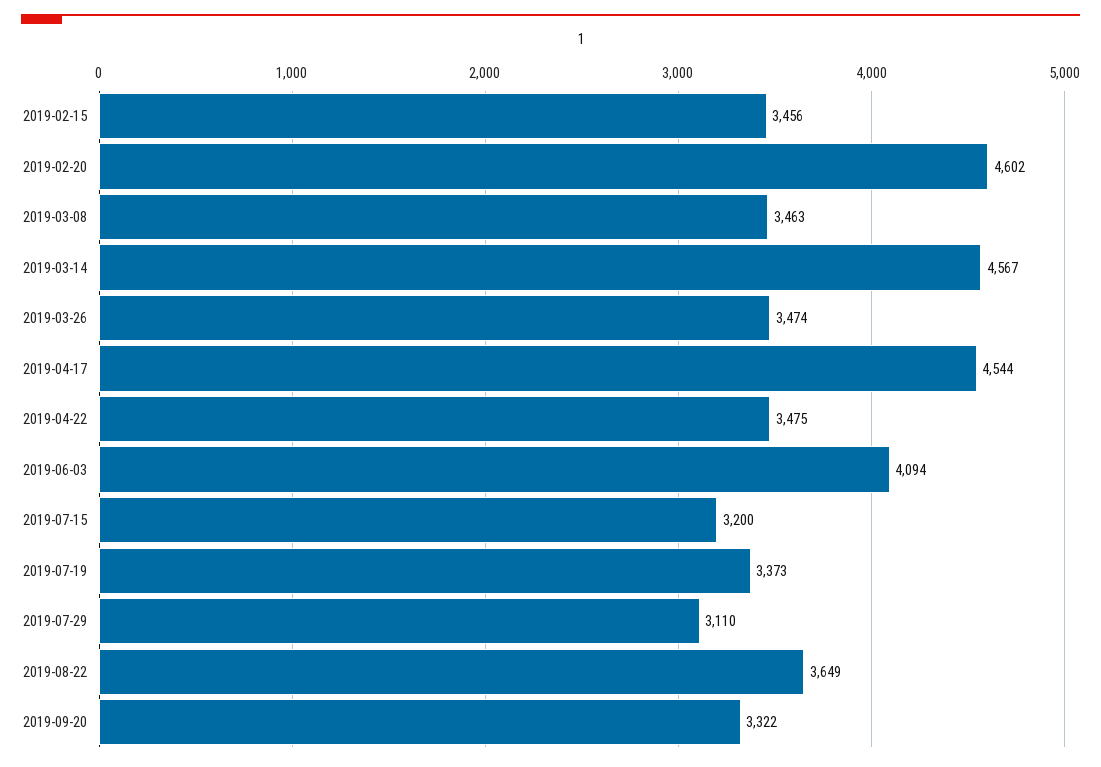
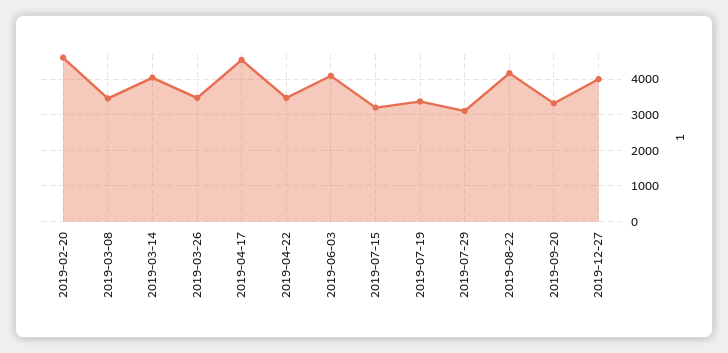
2019-02-15: 3456 -> none
2019-03-14: 4567 -> 4000
2019-08-22: 3649 -> 4200
2019-12-27: none -> 4000

